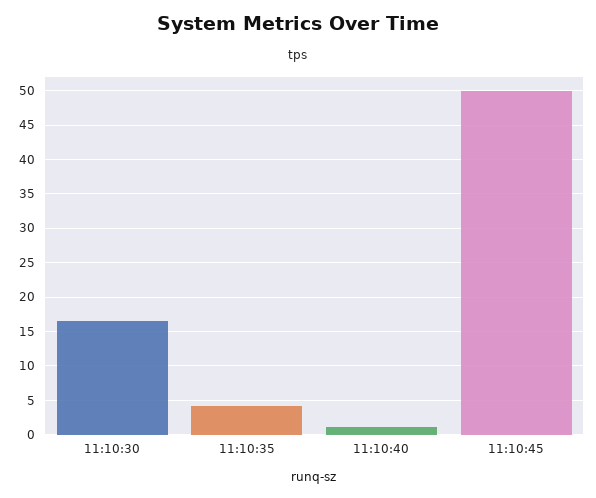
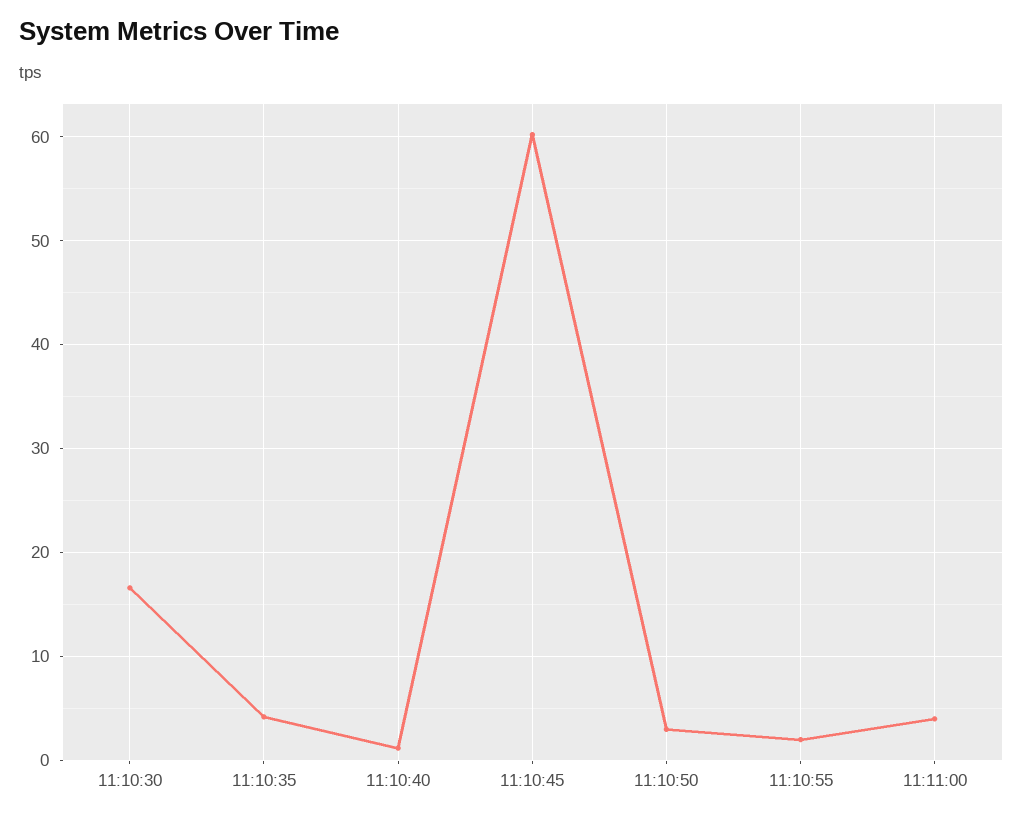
11:10:45: 50 -> 60
11:10:50: none -> 3
11:10:55: none -> 2
11:11:00: none -> 4

